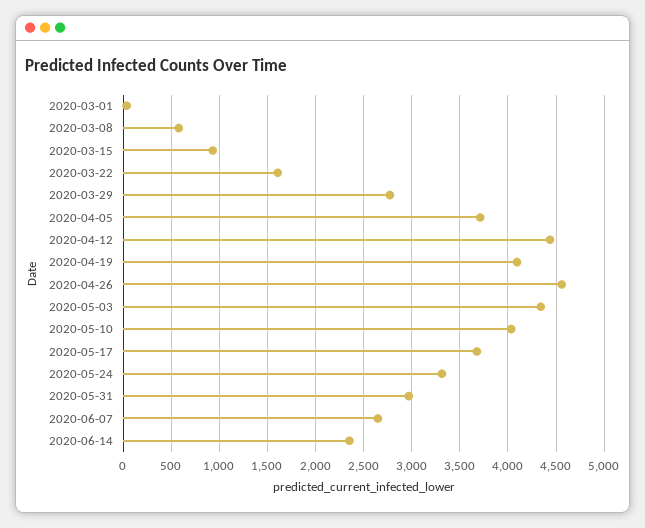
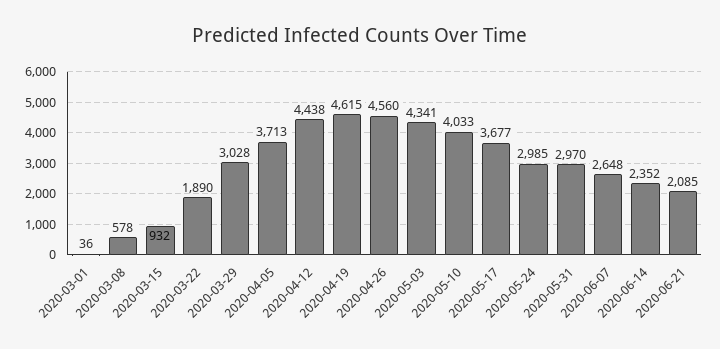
2020-03-22: 1600 -> 1890
2020-03-29: 2800 -> 3028
2020-04-19: 4100 -> 4615
2020-05-24: 3300 -> 2985
2020-06-21: none -> 2085

